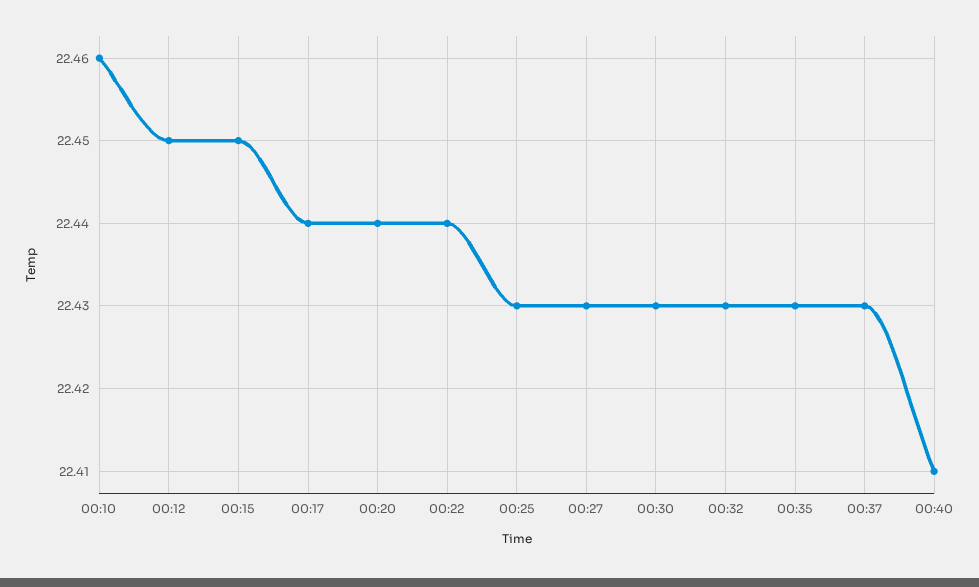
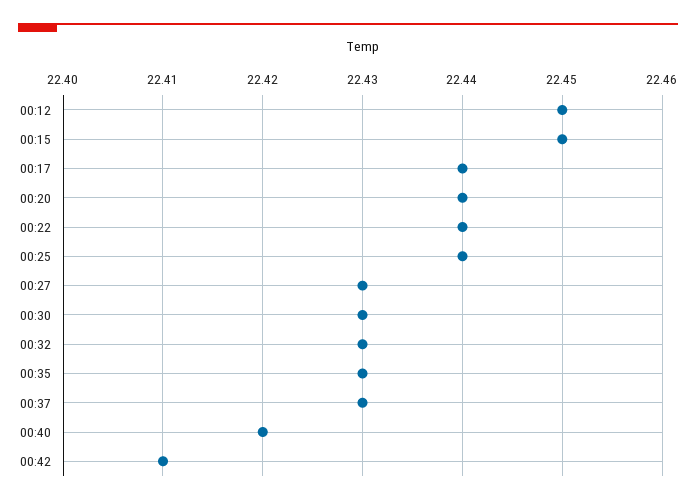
00:10: 22.46 -> none
00:25: 22.43 -> 22.44
00:40: 22.41 -> 22.42
00:42: none -> 22.41

